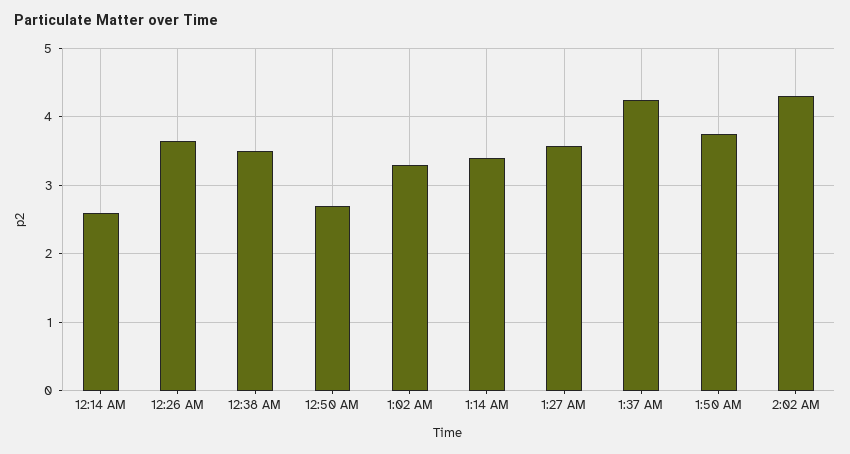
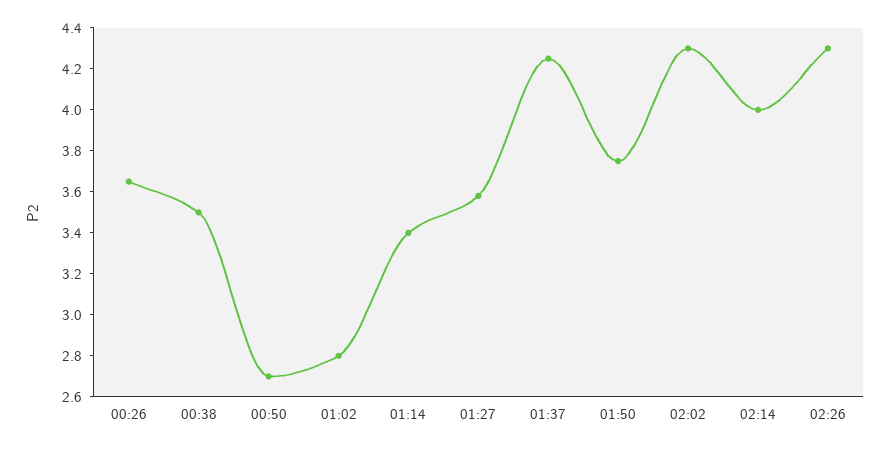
12:14 AM: 2.6 -> none
1:02 AM: 3.3 -> 2.8
02:14: none -> 4
02:26: none -> 4.3

